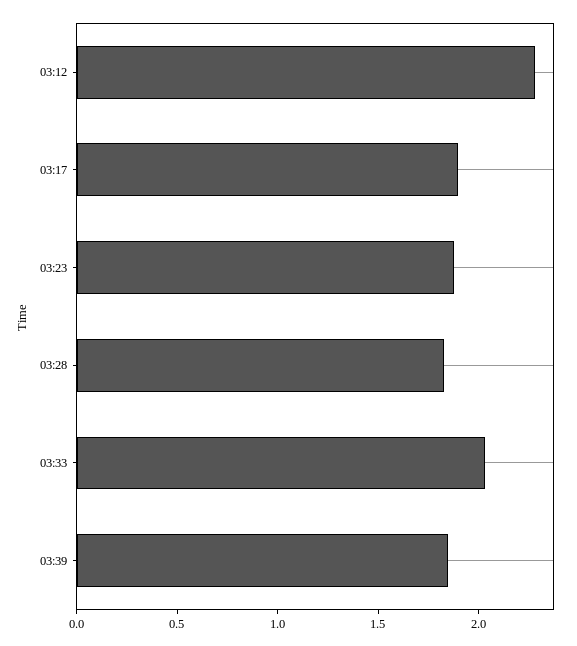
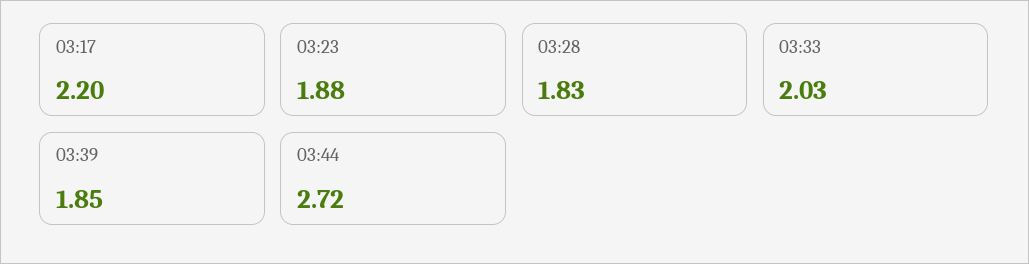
03:12: 2.3 -> none
03:17: 1.9 -> 2.2
03:44: none -> 2.72

